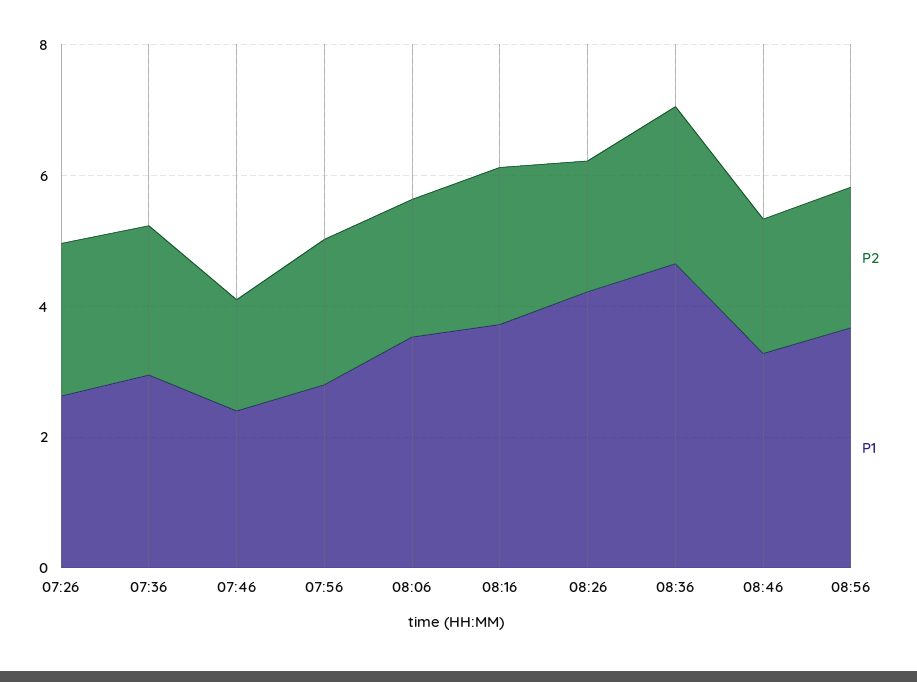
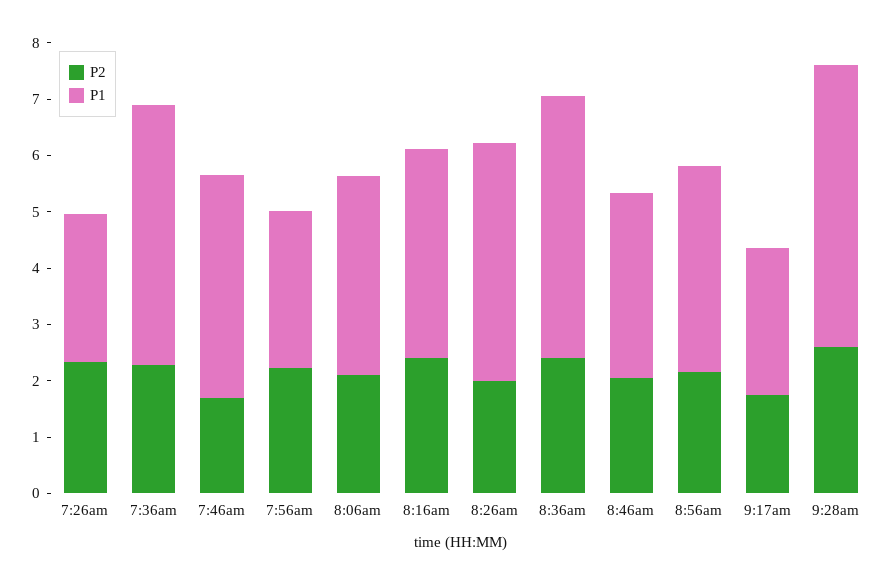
P1, 07:36: 3 -> 4.6
P1, 07:46: 2.5 -> 4
P2, 9:17am: none -> 1.8
P1, 9:17am: none -> 2.6
P2, 9:28am: none -> 2.6
P1, 9:28am: none -> 5

